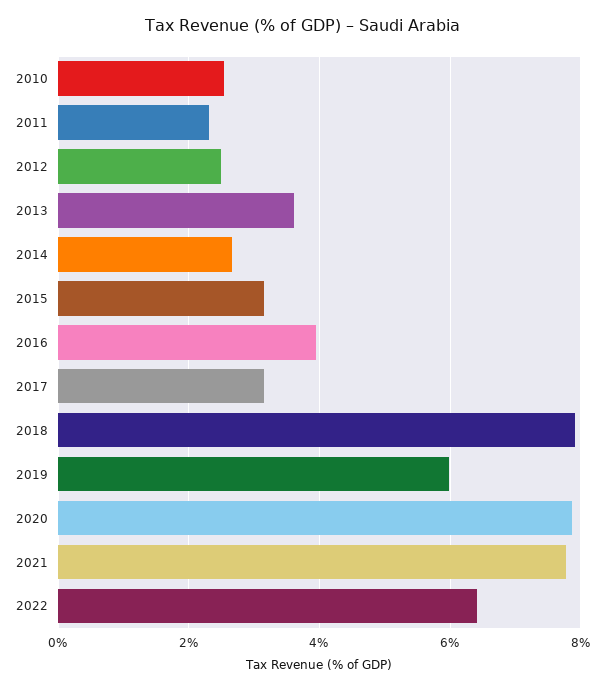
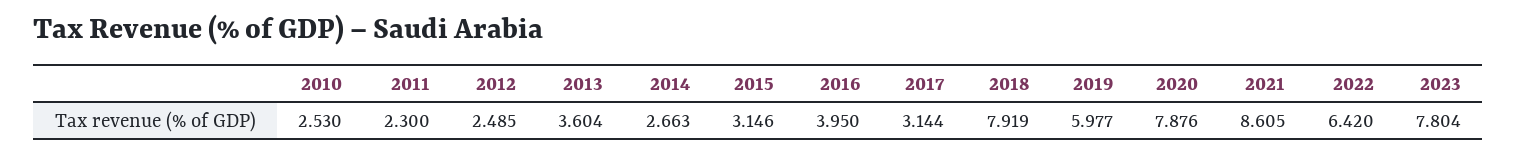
2021: 7.8 -> 8.605
2023: none -> 7.804

